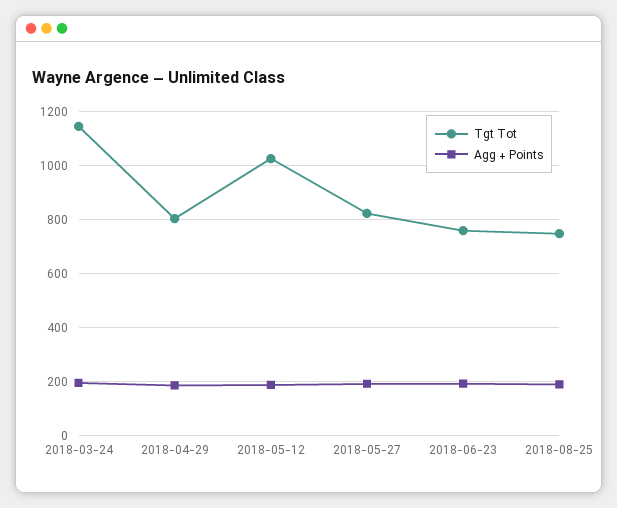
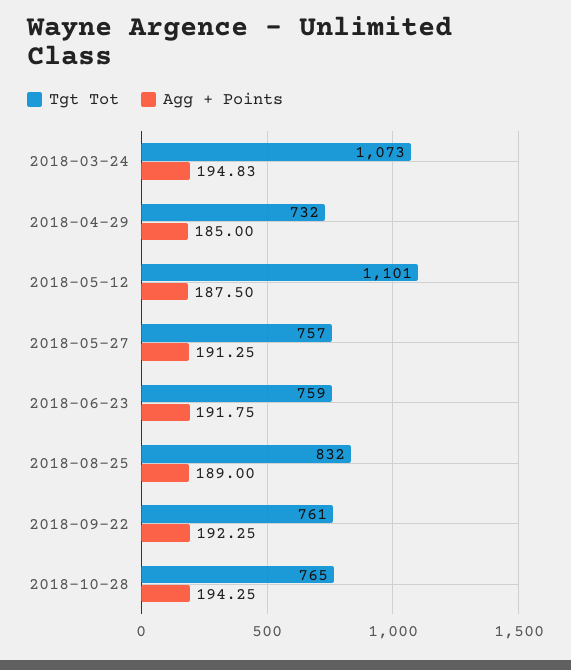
Tgt Tot, 2018-03-24: 1150 -> 1073
Tgt Tot, 2018-04-29: 800 -> 732
Tgt Tot, 2018-05-12: 1025 -> 1101
Tgt Tot, 2018-05-27: 825 -> 757
Tgt Tot, 2018-08-25: 750 -> 832
Tgt Tot, 2018-09-22: none -> 761
Agg + Points, 2018-09-22: none -> 192.25
Tgt Tot, 2018-10-28: none -> 765
Agg + Points, 2018-10-28: none -> 194.25

